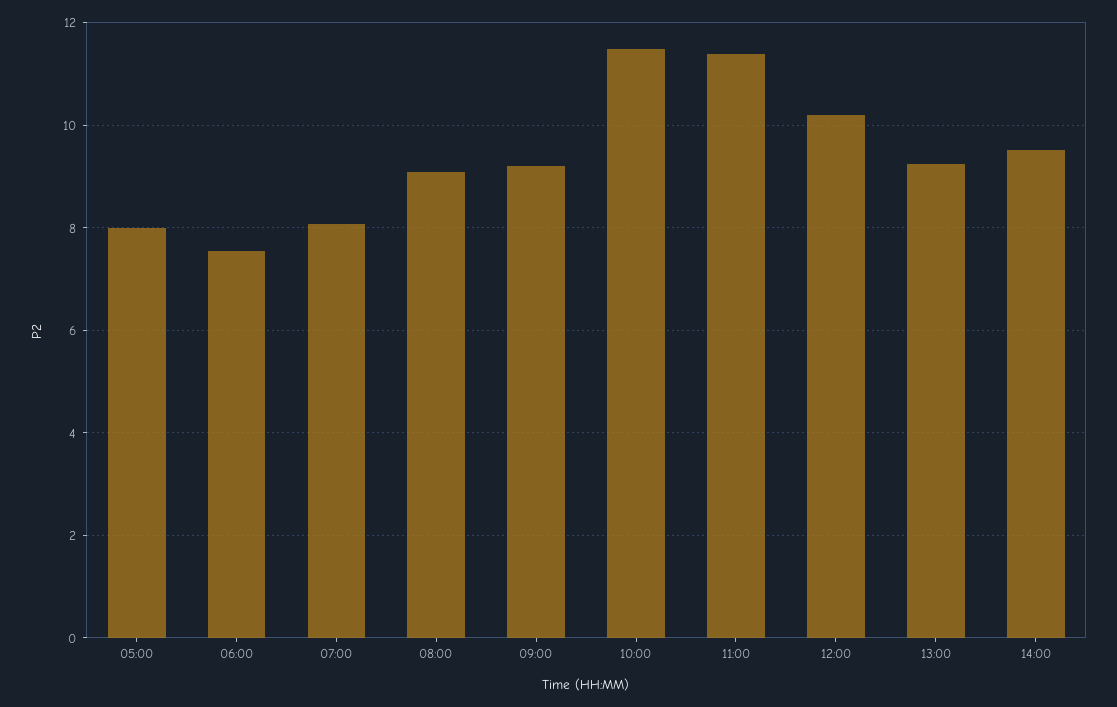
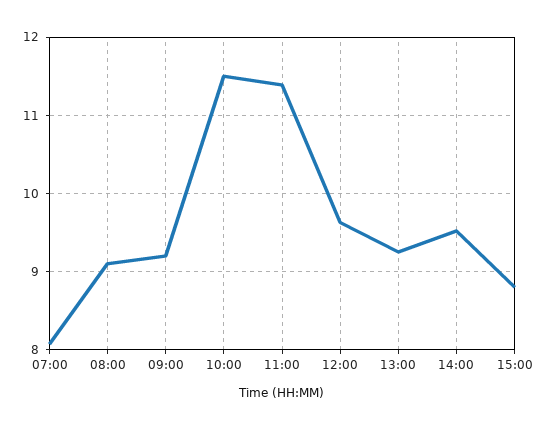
05:00: 8 -> none
06:00: 7.6 -> none
12:00: 10.2 -> 9.6
15:00: none -> 8.8

